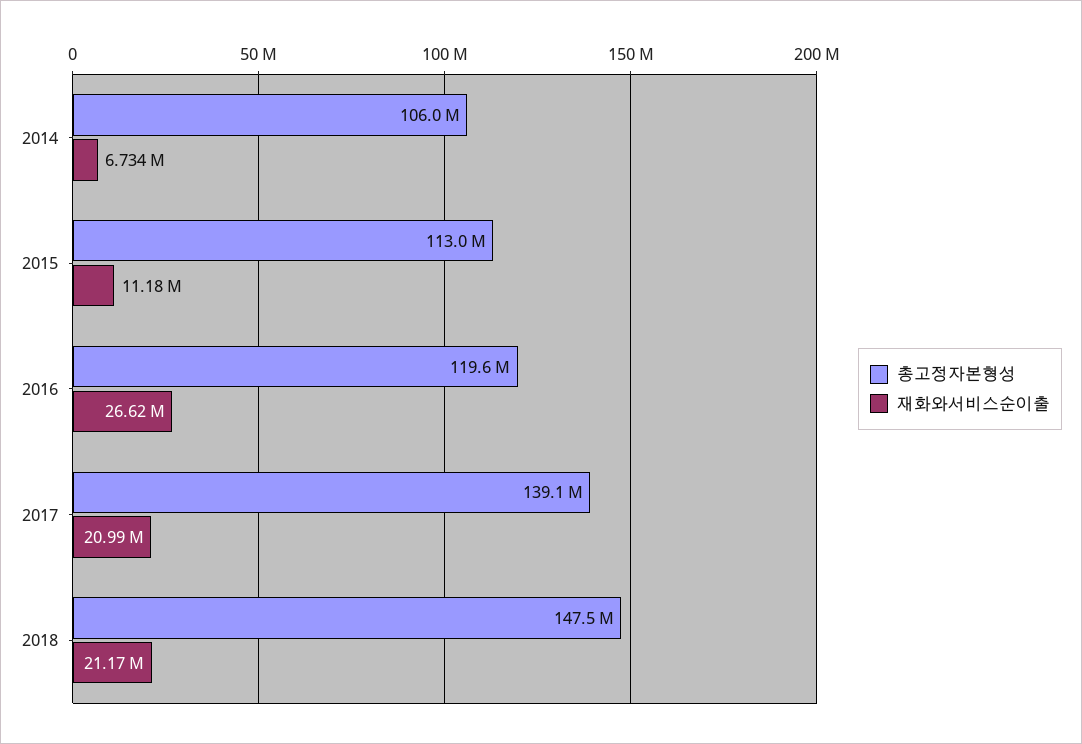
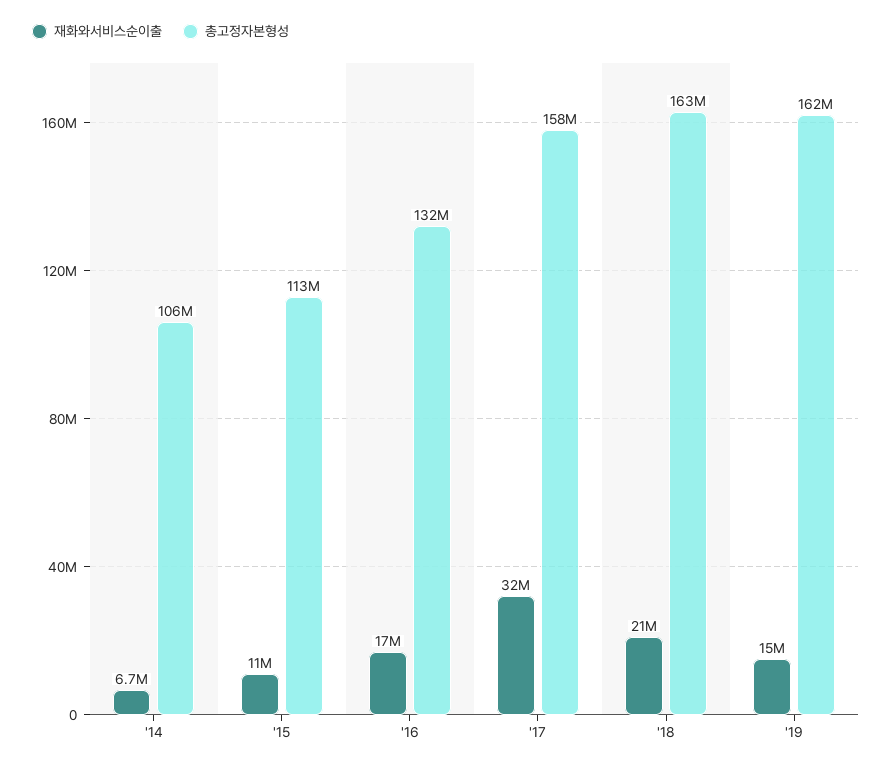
총고정자본형성, 2016: 119600000 -> 132000000
재화와서비스순이출, 2016: 26620000 -> 17000000
총고정자본형성, 2017: 139100000 -> 158000000
재화와서비스순이출, 2017: 20990000 -> 32000000
총고정자본형성, 2018: 147500000 -> 163000000
재화와서비스순이출, '19: none -> 15000000
총고정자본형성, '19: none -> 162000000

